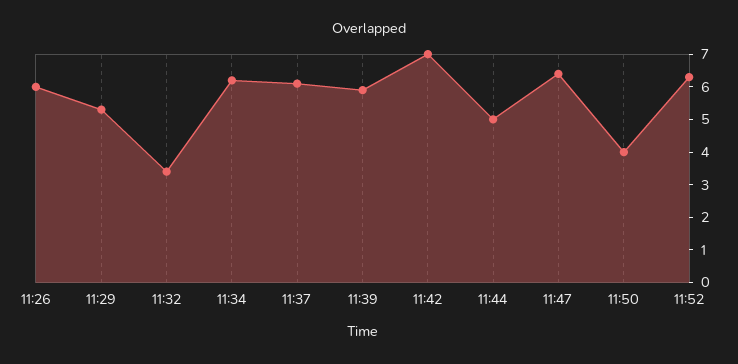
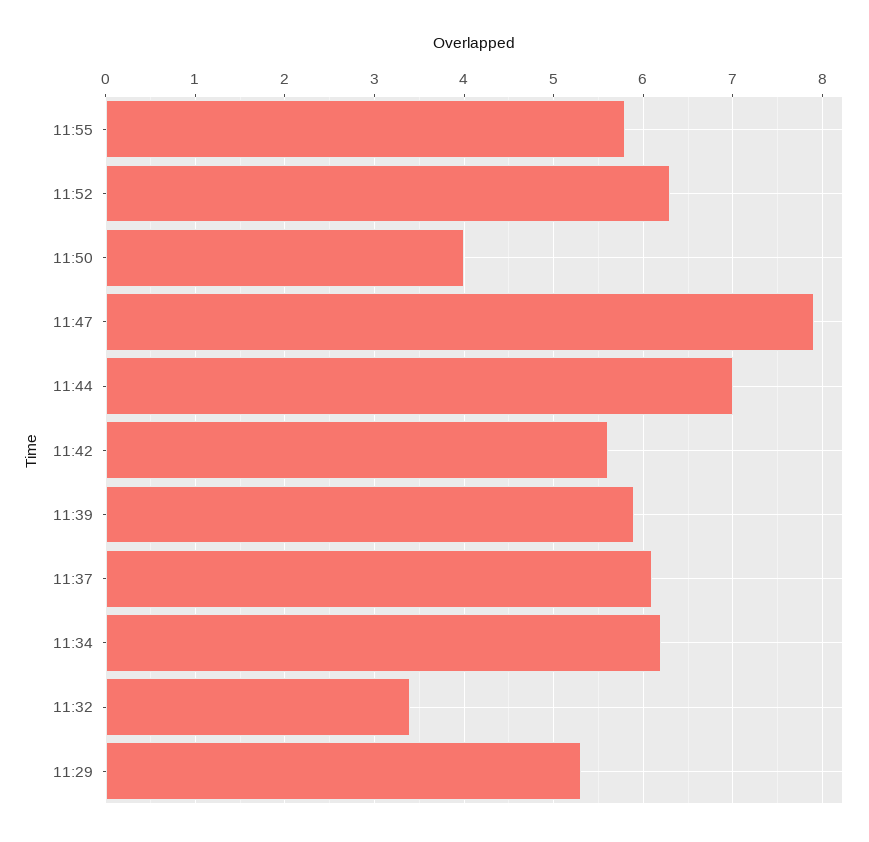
11:26: 6 -> none
11:42: 7 -> 5.6
11:44: 5 -> 7
11:47: 6.5 -> 7.9
11:55: none -> 5.8

